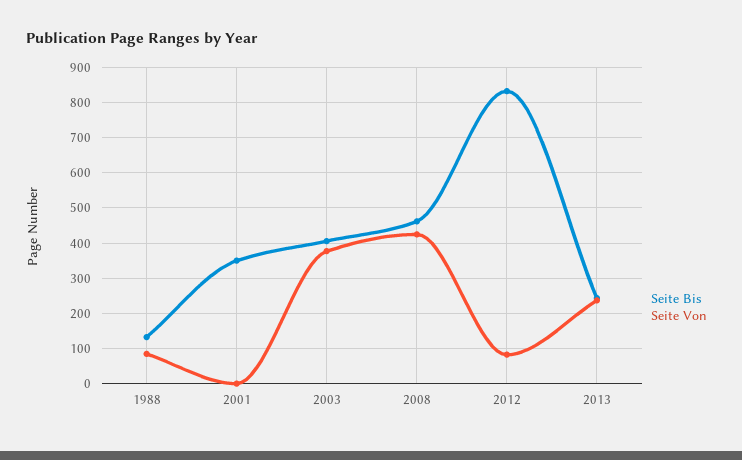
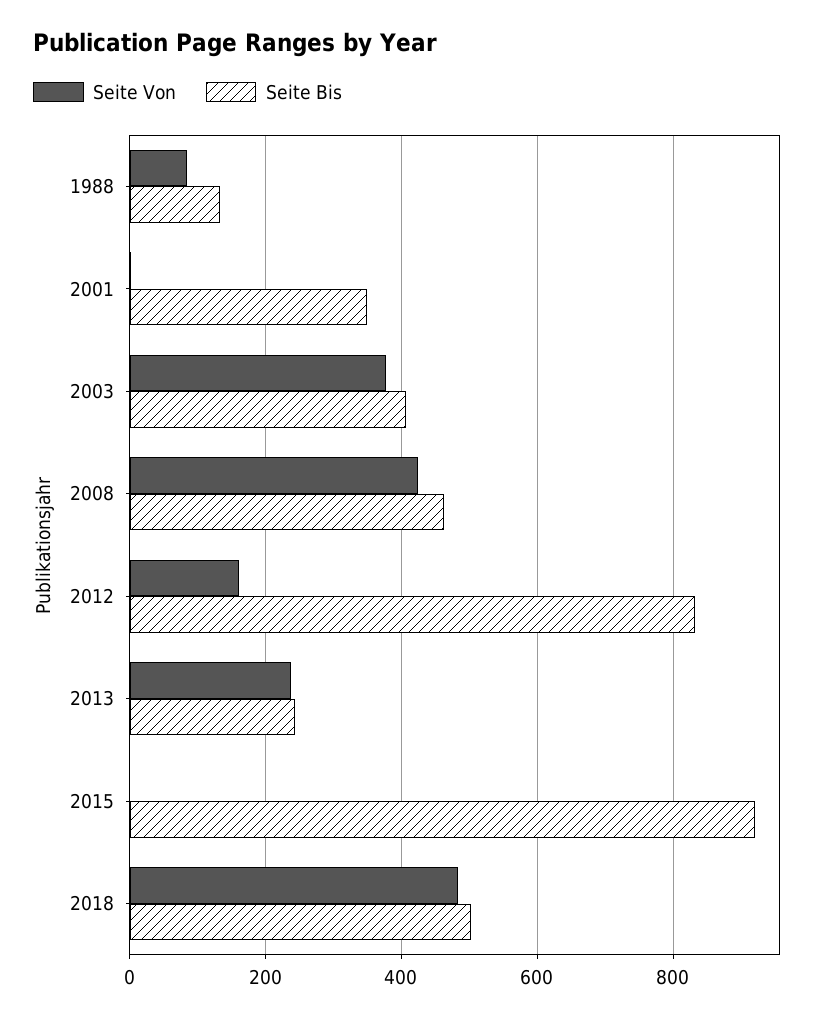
Seite Von, 2012: 80 -> 160
Seite Von, 2015: none -> 0
Seite Bis, 2015: none -> 920
Seite Von, 2018: none -> 480
Seite Bis, 2018: none -> 500

